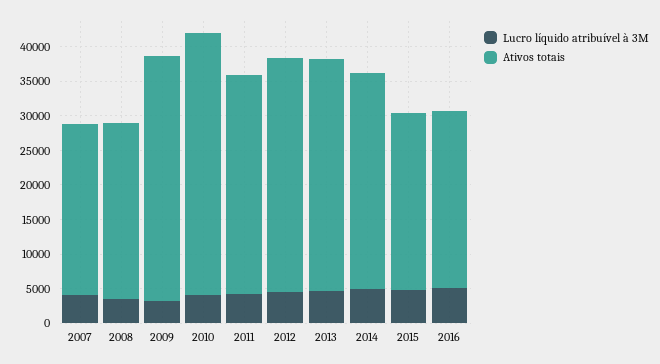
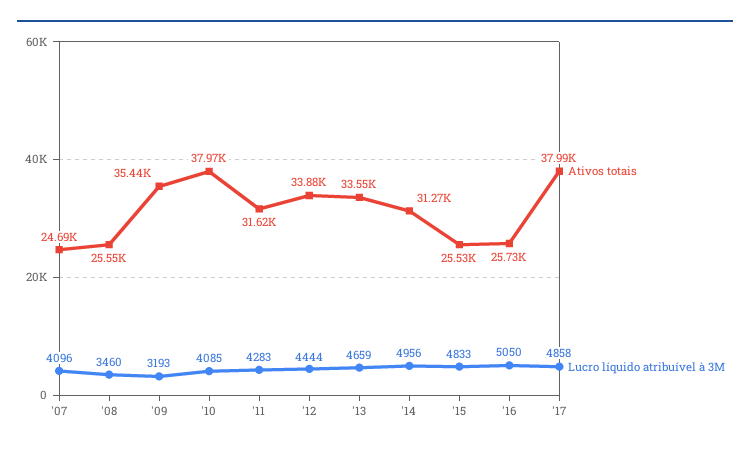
Ativos totais, '17: none -> 37990
Lucro líquido atribuível à 3M, '17: none -> 4858

